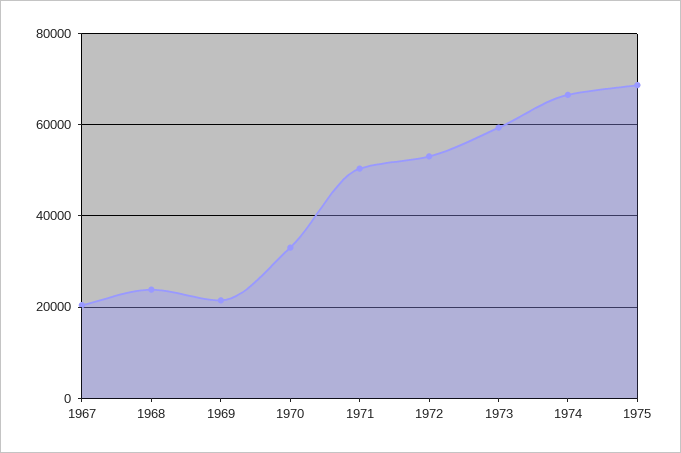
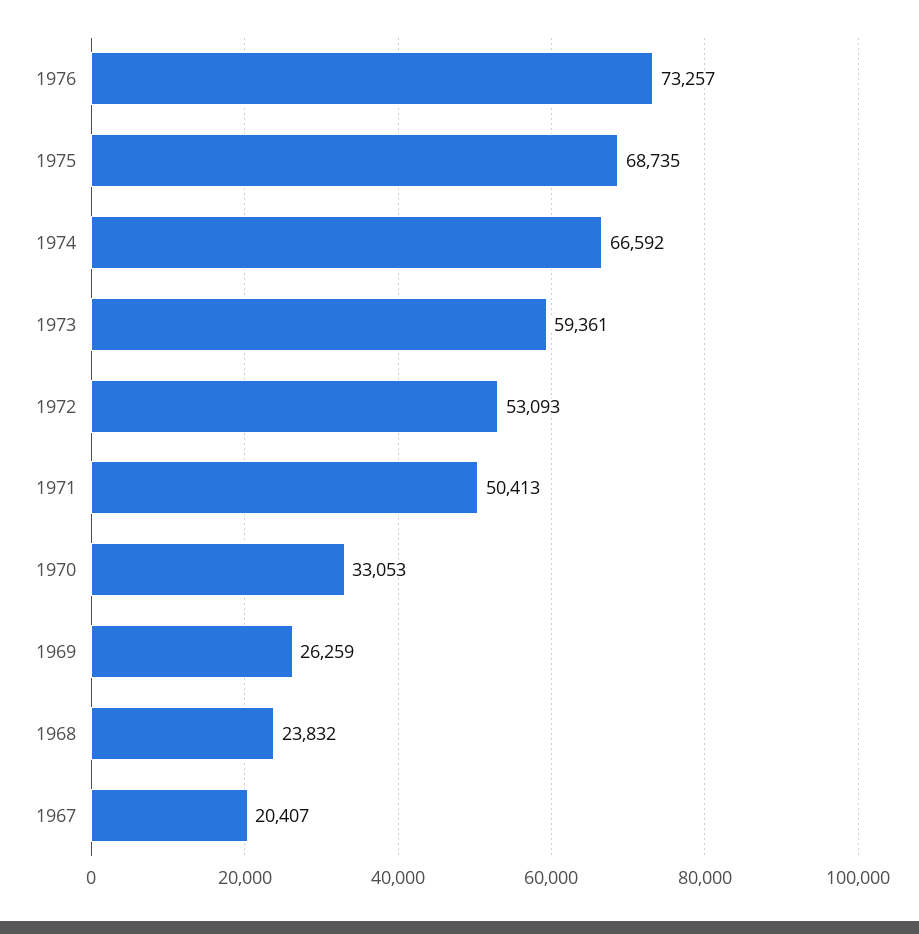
1969: 22000 -> 26259
1976: none -> 73257

